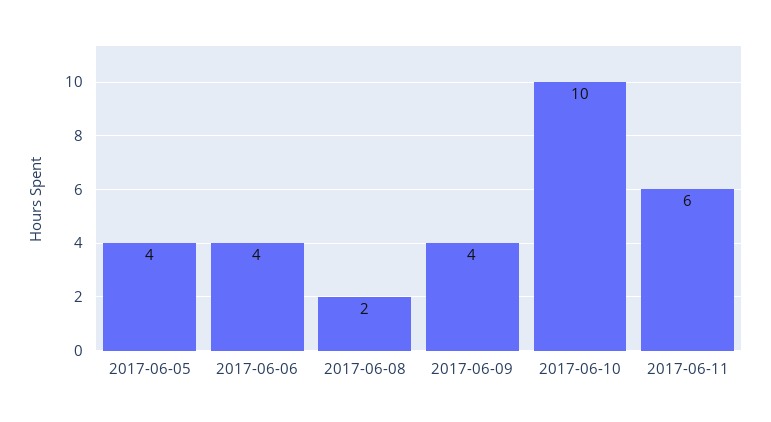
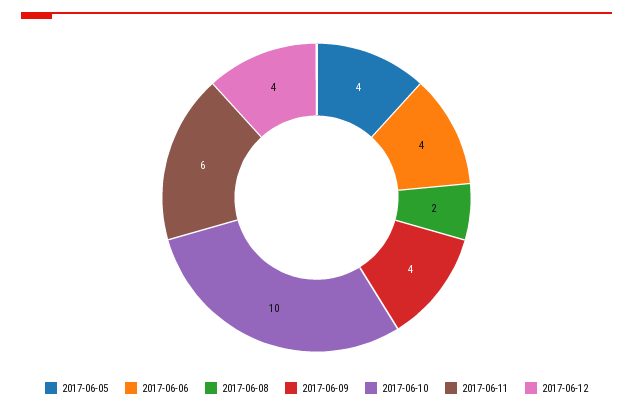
2017-06-12: none -> 4

